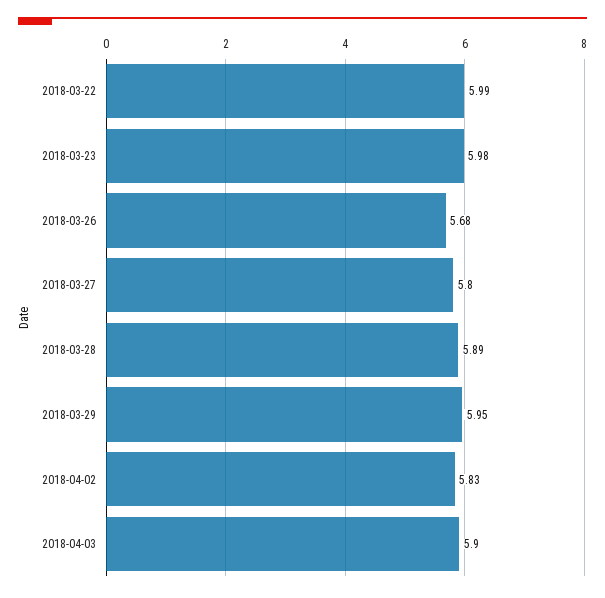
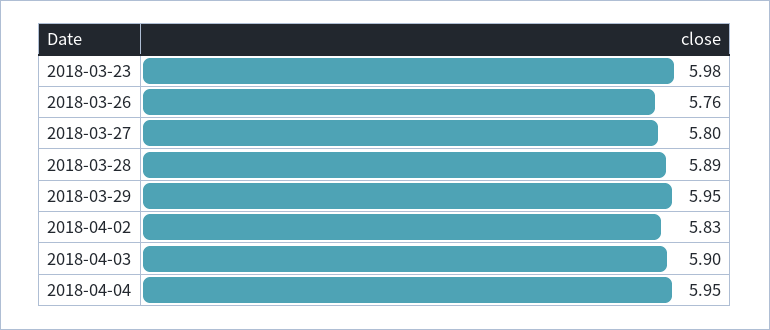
2018-03-22: 5.99 -> none
2018-03-26: 5.68 -> 5.76
2018-04-04: none -> 5.95

